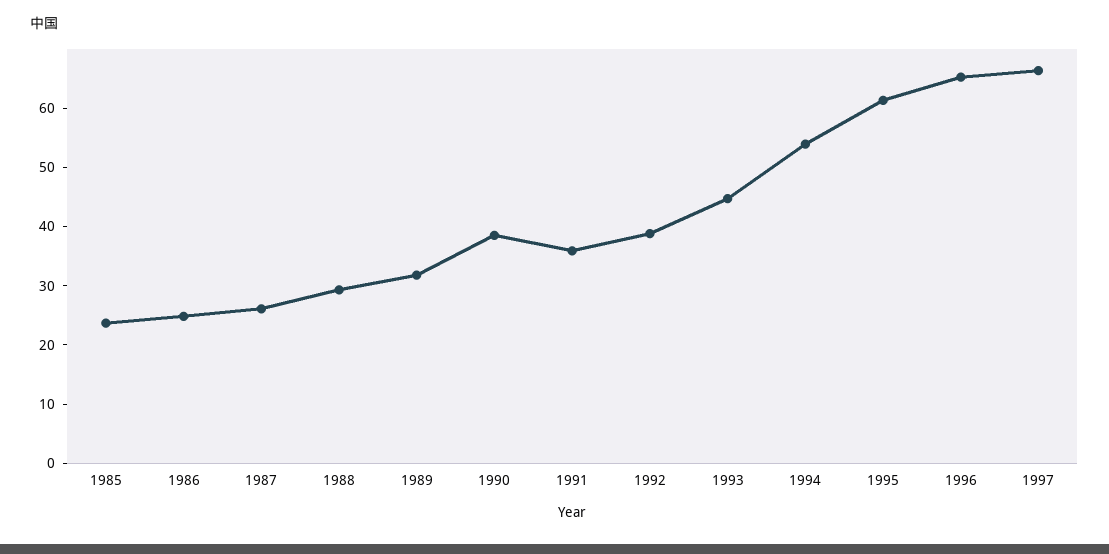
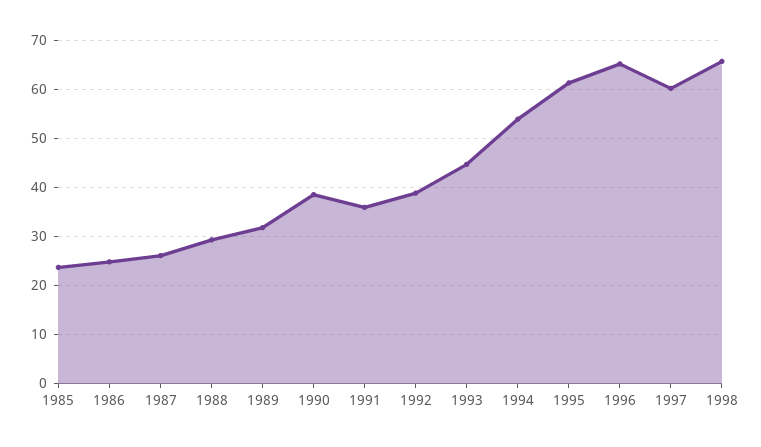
1997: 66 -> 60
1998: none -> 66

